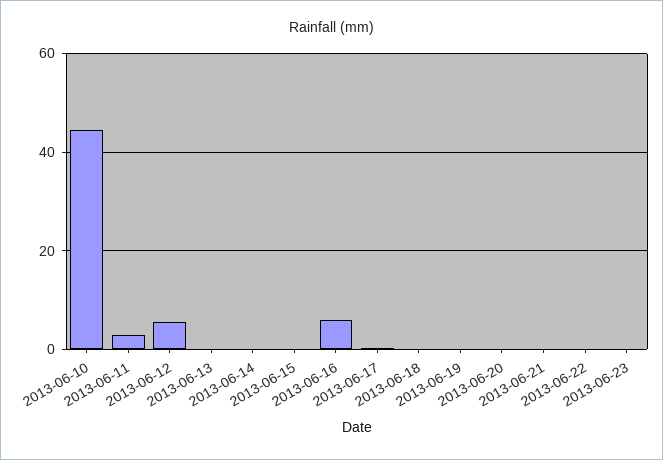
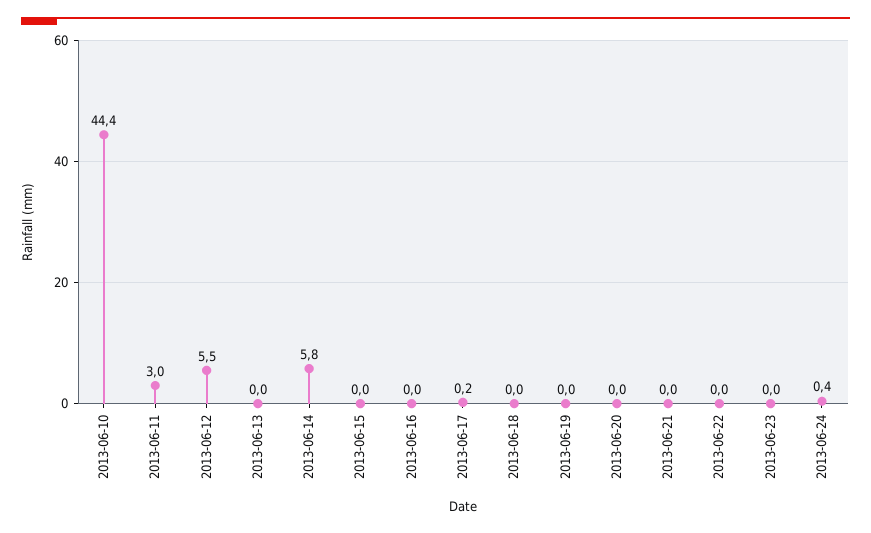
2013-06-14: 0 -> 5.8
2013-06-16: 6 -> 0
2013-06-24: none -> 0.4

